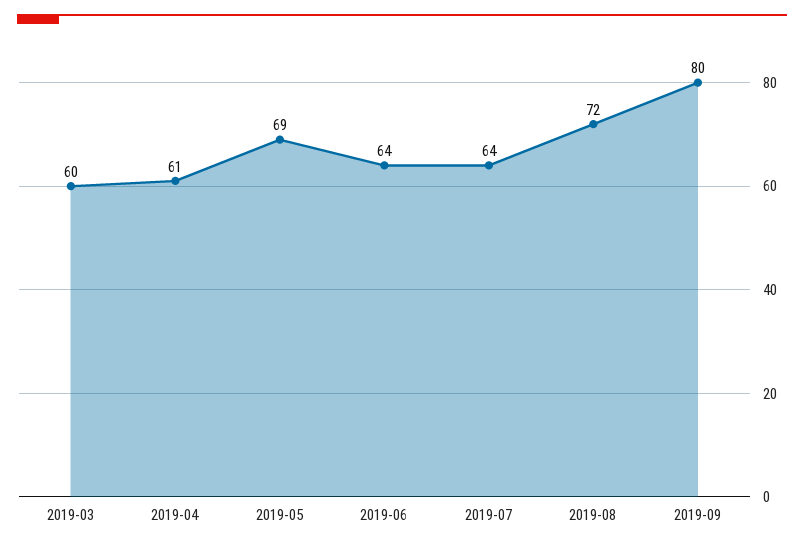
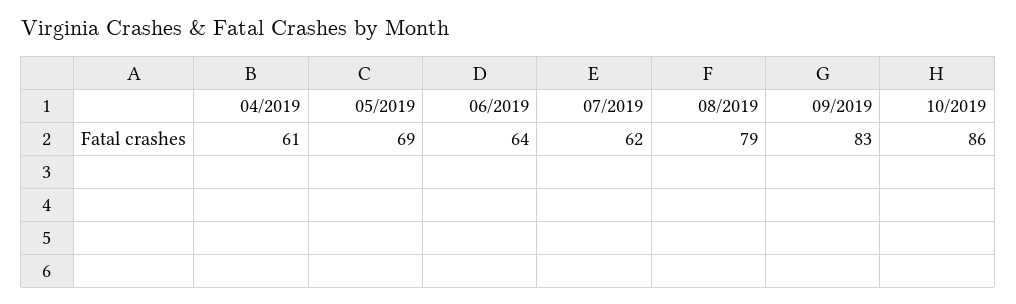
2019-03: 60 -> none
2019-07: 64 -> 62
2019-08: 72 -> 79
2019-09: 80 -> 83
10/2019: none -> 86

